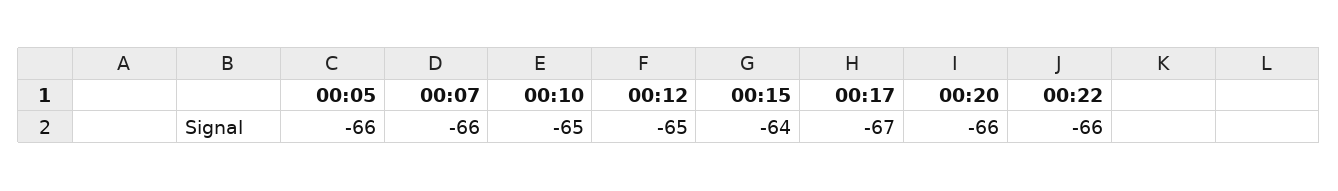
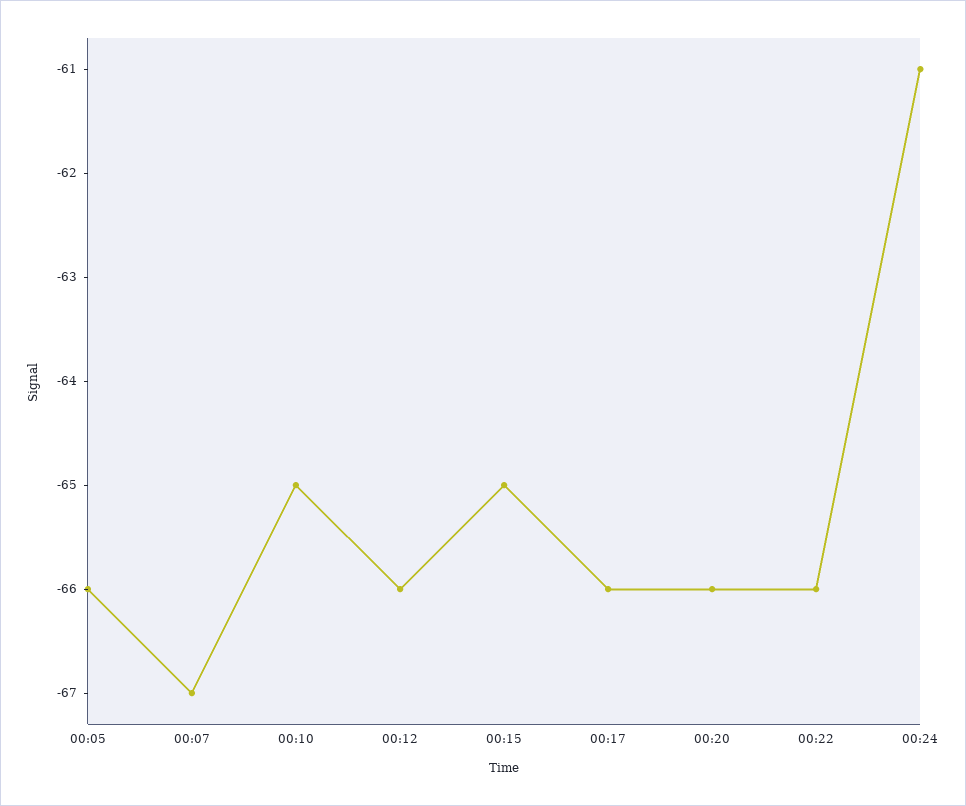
00:07: -66 -> -67
00:12: -65 -> -66
00:15: -64 -> -65
00:17: -67 -> -66
00:24: none -> -61

